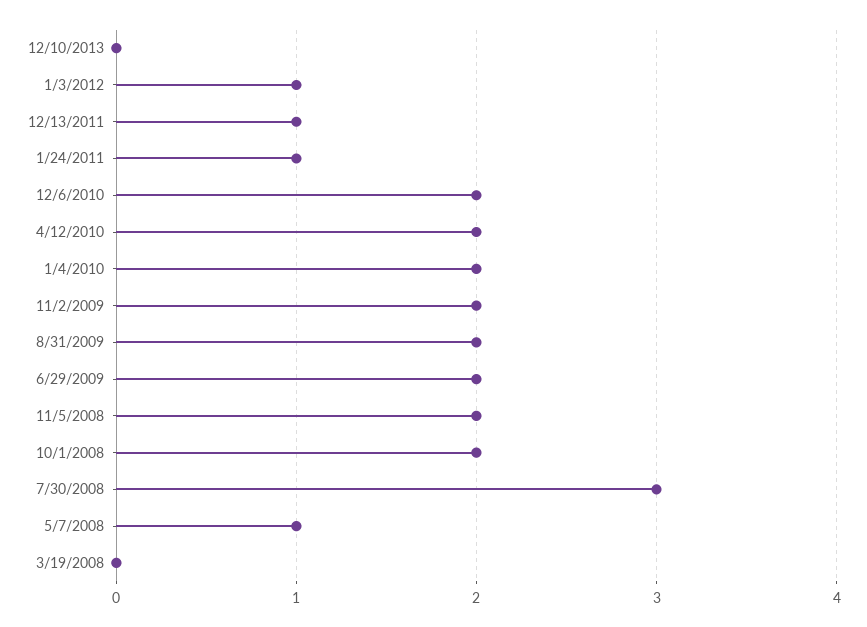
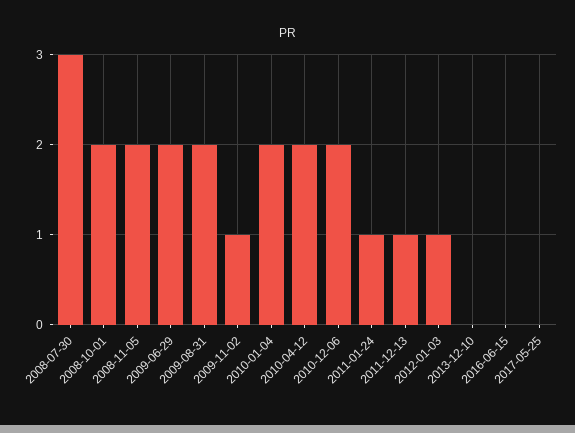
11/2/2009: 2 -> 1
5/7/2008: 1 -> none
3/19/2008: 0 -> none
2016-06-15: none -> 0
2017-05-25: none -> 0

